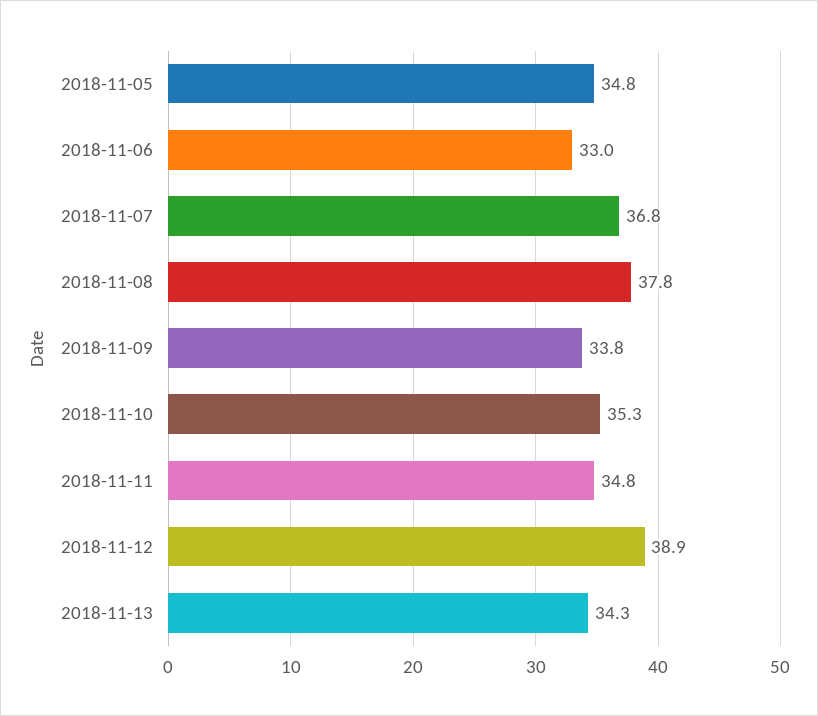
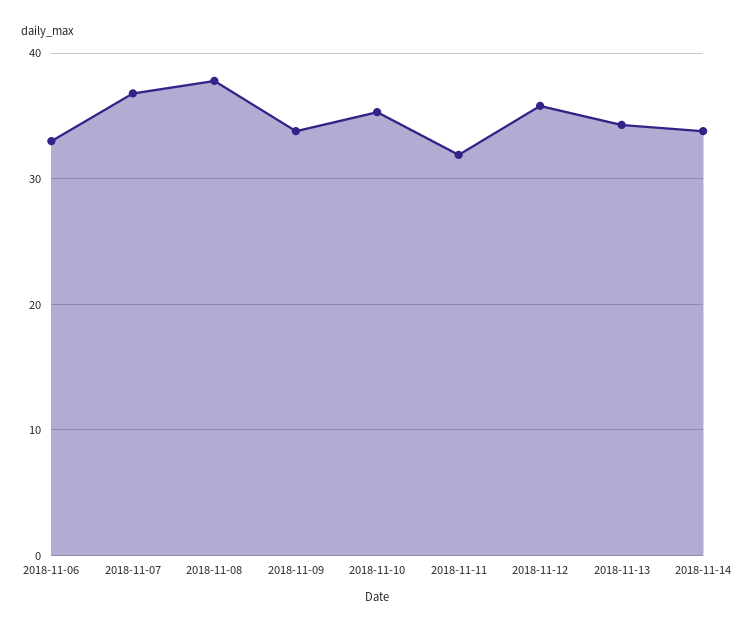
2018-11-05: 34.8 -> none
2018-11-11: 34.8 -> 32
2018-11-12: 38.9 -> 36
2018-11-14: none -> 34

